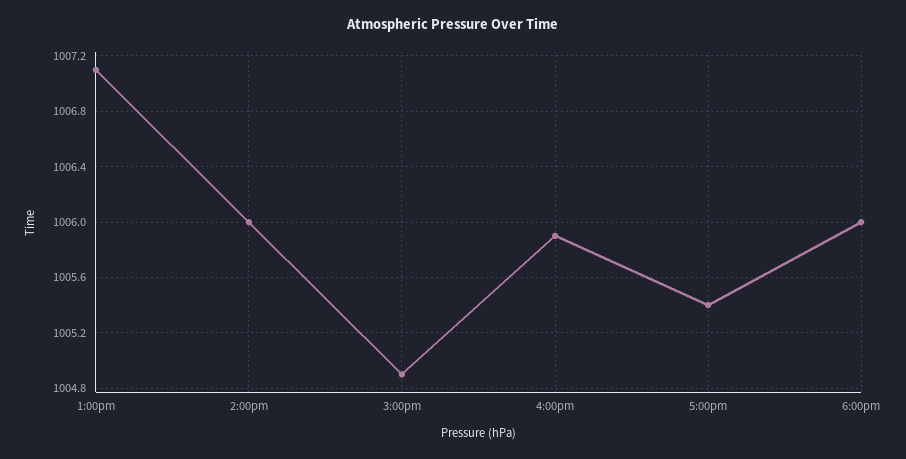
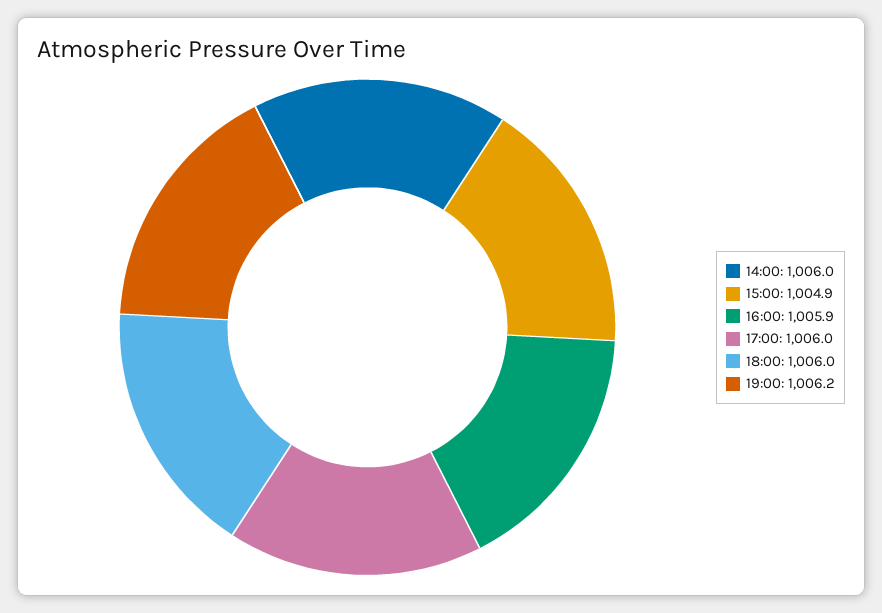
1:00pm: 1007.1 -> none
5:00pm: 1005.4 -> 1006
19:00: none -> 1006.2

